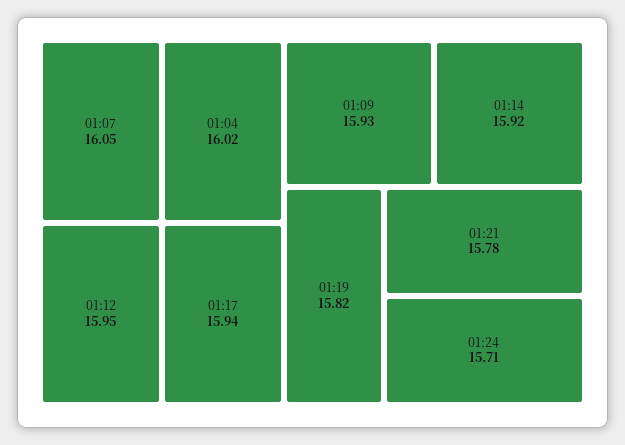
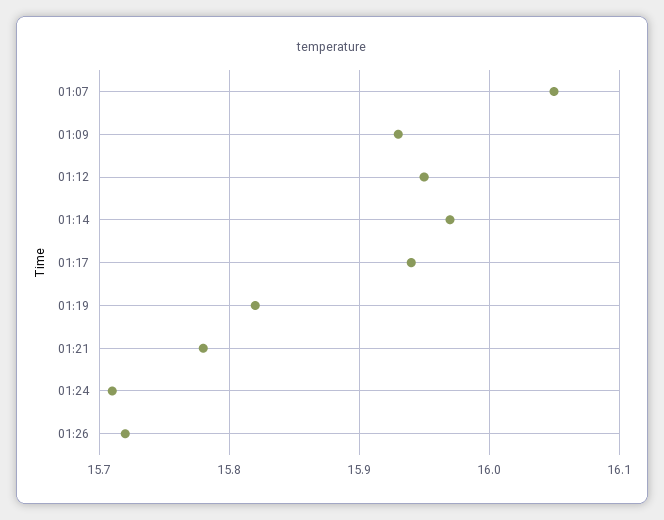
01:04: 16.02 -> none
01:14: 15.92 -> 15.97
01:26: none -> 15.72

